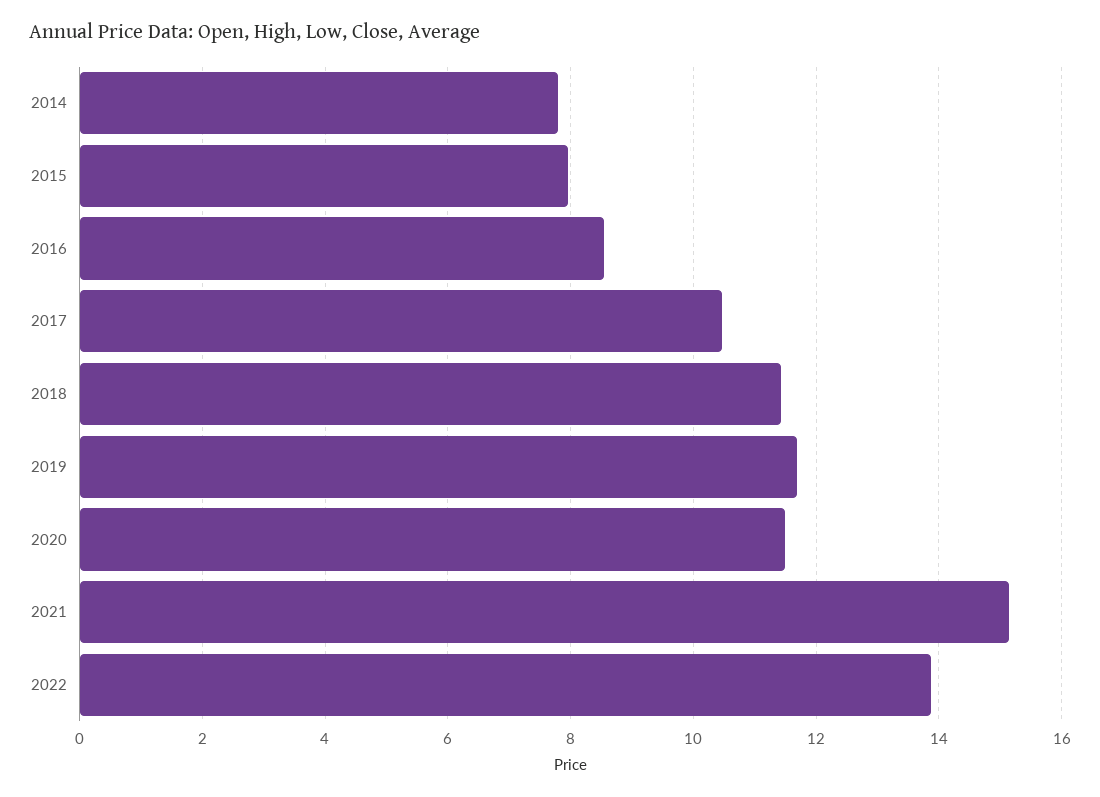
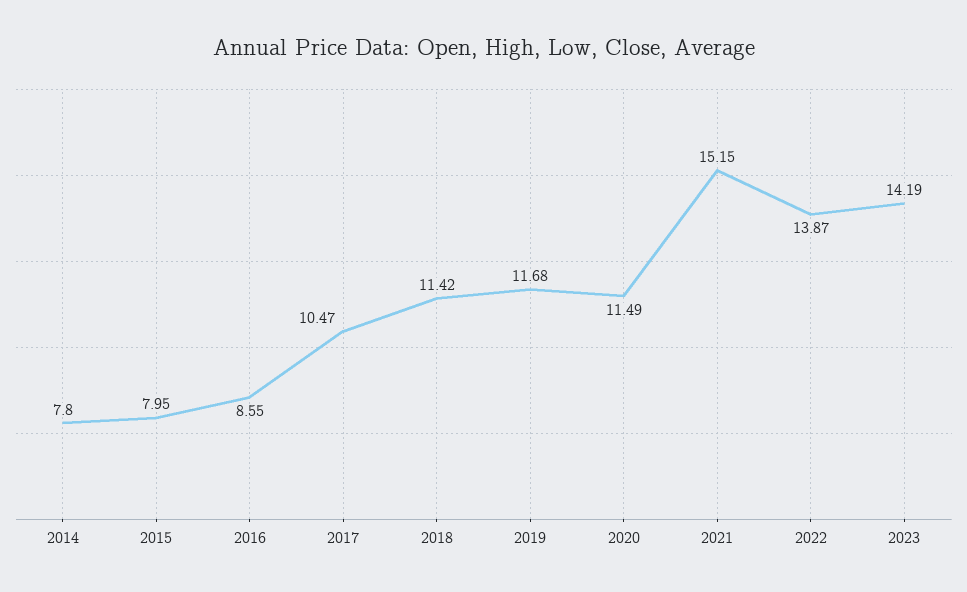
2023: none -> 14.19

